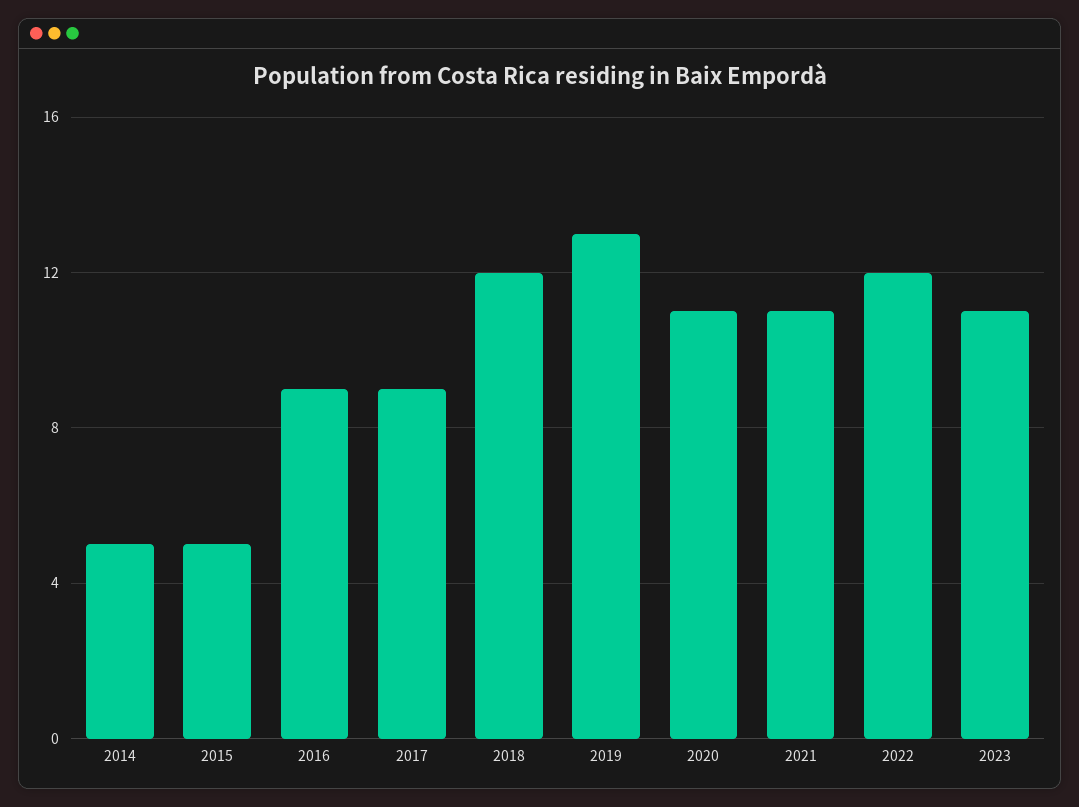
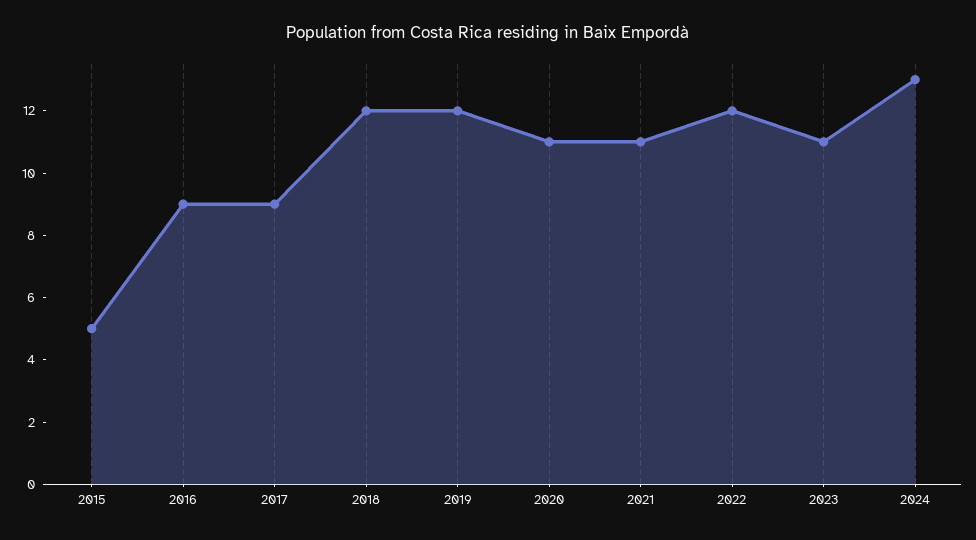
2014: 5 -> none
2019: 13 -> 12
2024: none -> 13

